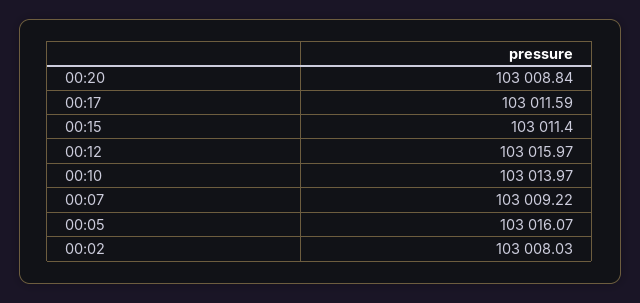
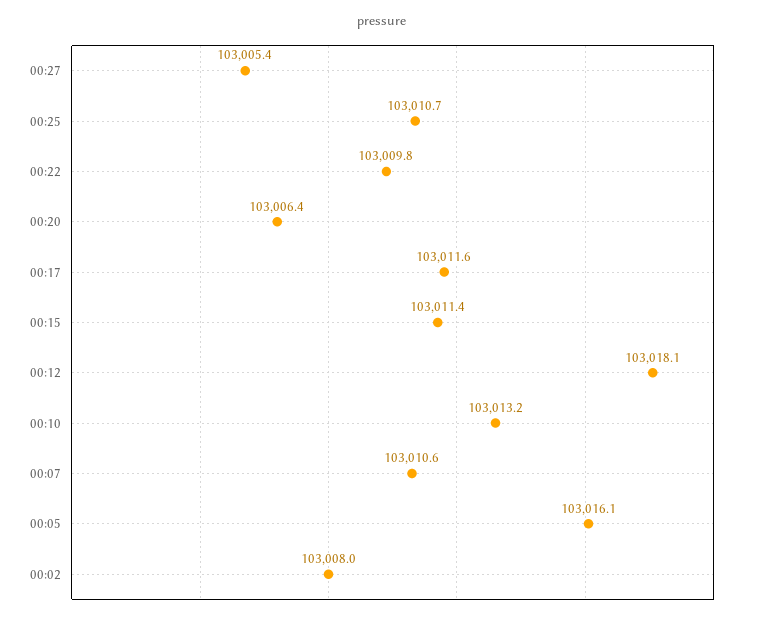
00:20: 103008.84 -> 103006.4
00:12: 103015.97 -> 103018.1
00:10: 103013.97 -> 103013.2
00:07: 103009.22 -> 103010.6
00:27: none -> 103005.4
00:25: none -> 103010.7
00:22: none -> 103009.8

